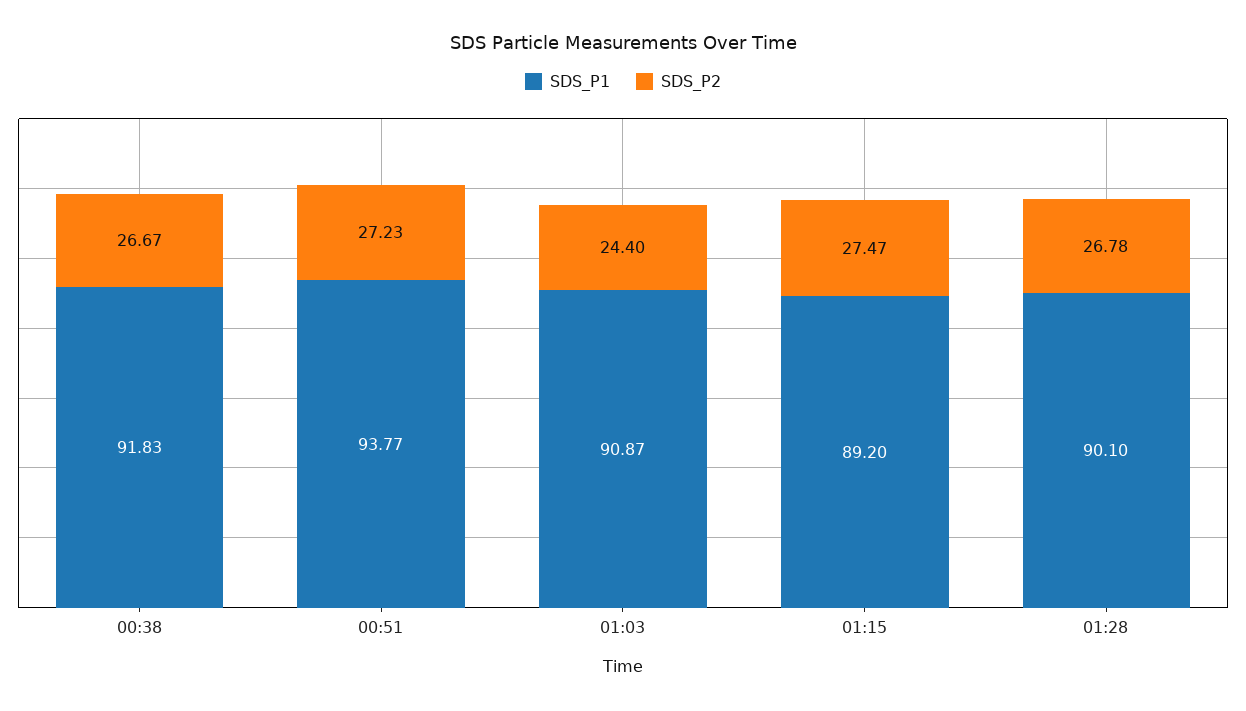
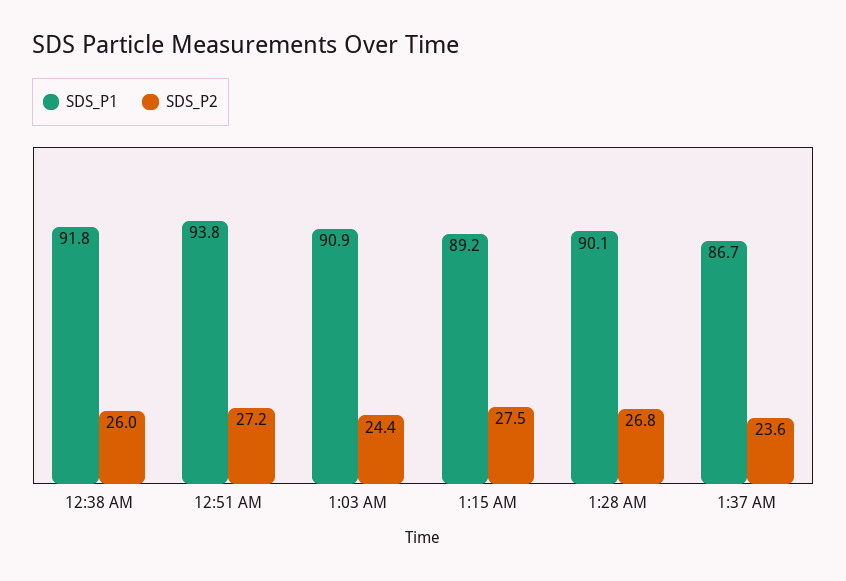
SDS_P2, 00:38: 26.67 -> 26
SDS_P1, 1:37 AM: none -> 86.7
SDS_P2, 1:37 AM: none -> 23.6

